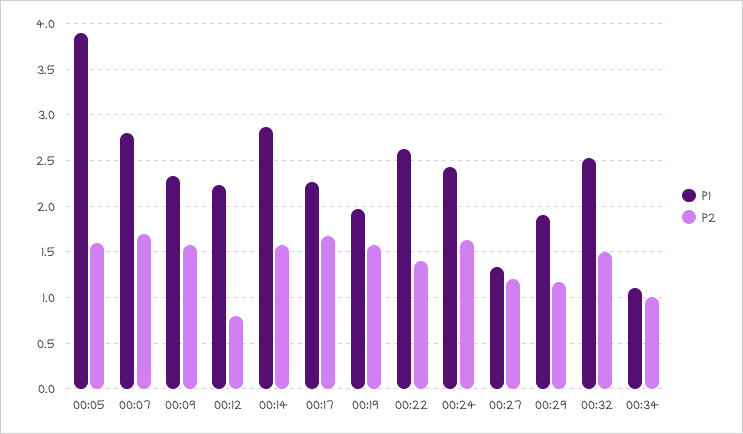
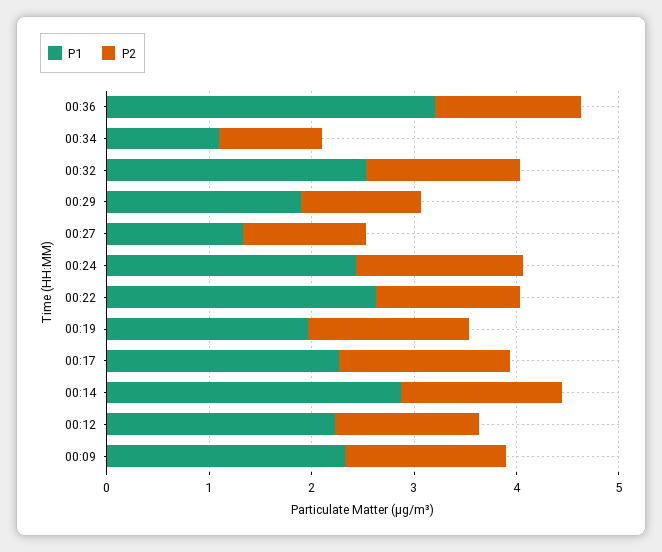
P1, 00:05: 3.9 -> none
P2, 00:05: 1.6 -> none
P1, 00:07: 2.8 -> none
P2, 00:07: 1.7 -> none
P2, 00:12: 0.8 -> 1.4
P1, 00:36: none -> 3.2
P2, 00:36: none -> 1.4

